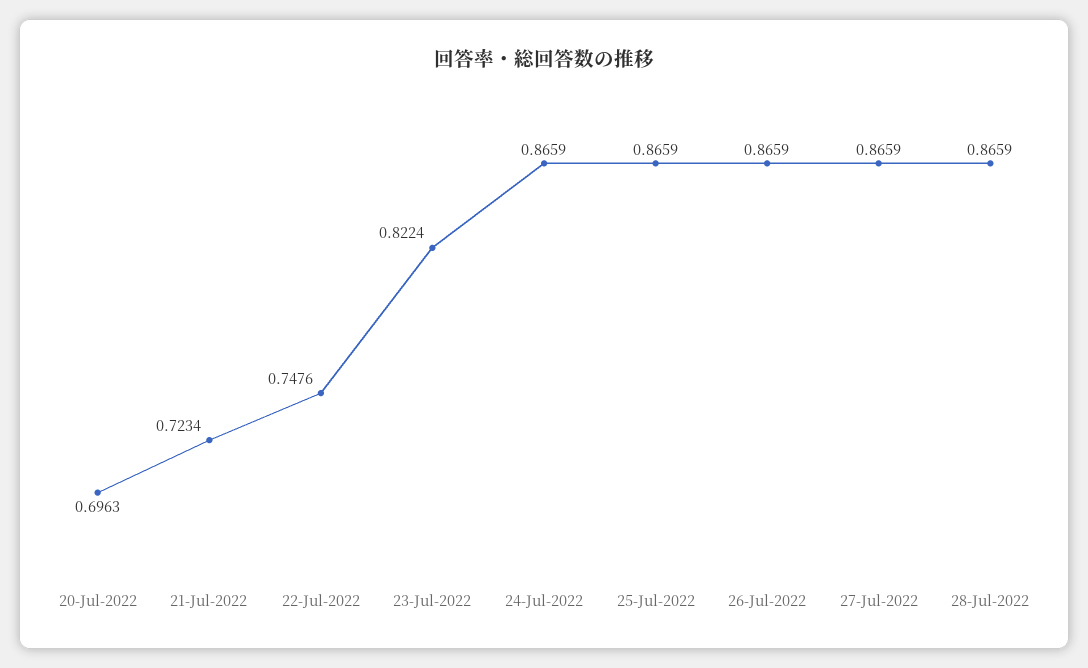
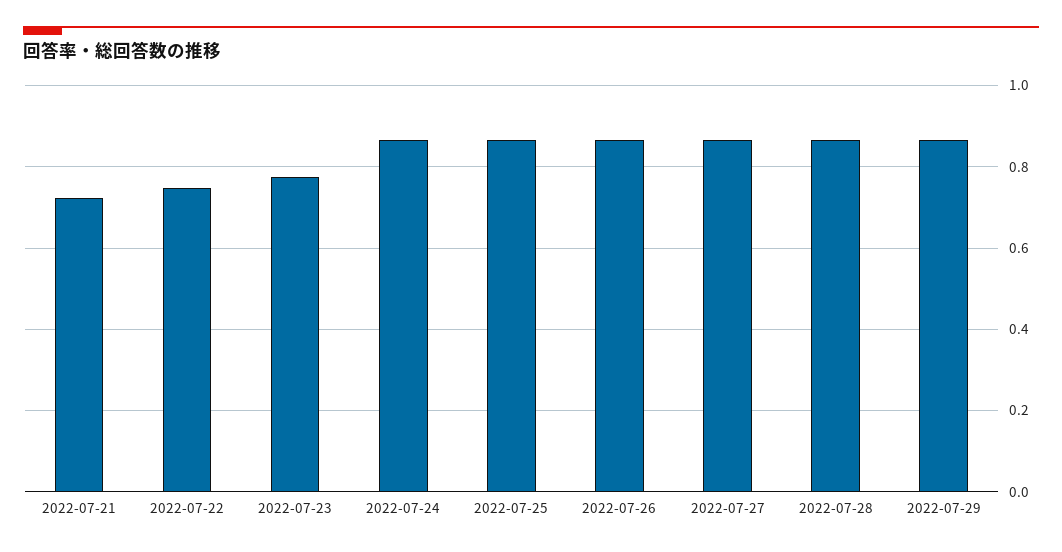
20-Jul-2022: 0.6963 -> none
23-Jul-2022: 0.8224 -> 0.78
2022-07-29: none -> 0.86

